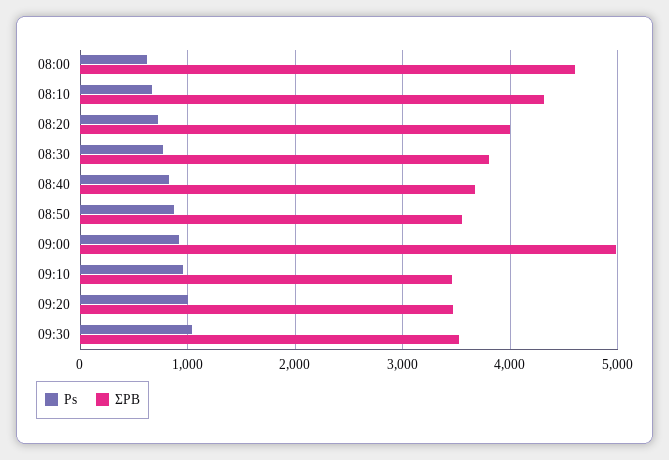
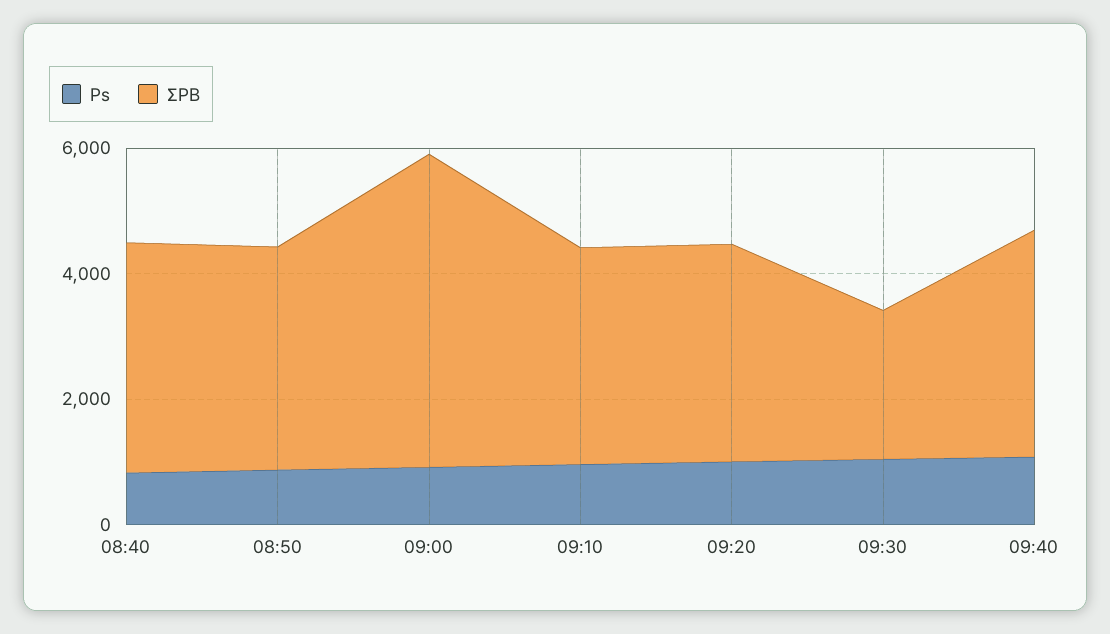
Ps, 08:00: 600 -> none
ΣPB, 08:00: 4600 -> none
Ps, 08:10: 700 -> none
ΣPB, 08:10: 4300 -> none
Ps, 08:20: 700 -> none
ΣPB, 08:20: 4000 -> none
Ps, 08:30: 800 -> none
ΣPB, 08:30: 3800 -> none
ΣPB, 09:30: 3500 -> 2500
Ps, 09:40: none -> 1000
ΣPB, 09:40: none -> 3500

